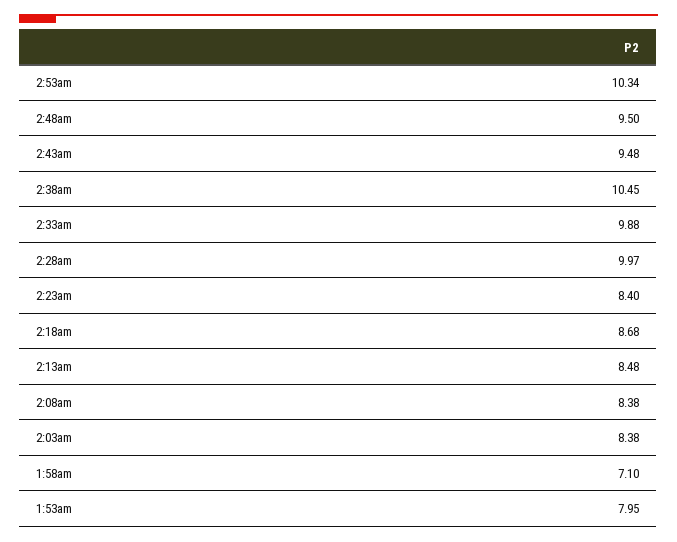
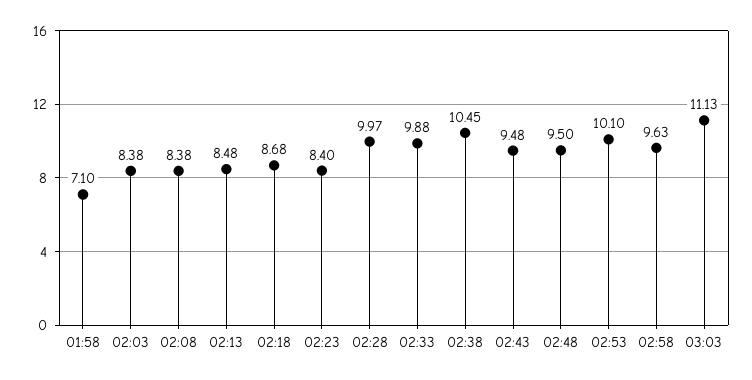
2:53am: 10.34 -> 10.1
1:53am: 7.95 -> none
02:58: none -> 9.63
03:03: none -> 11.13

